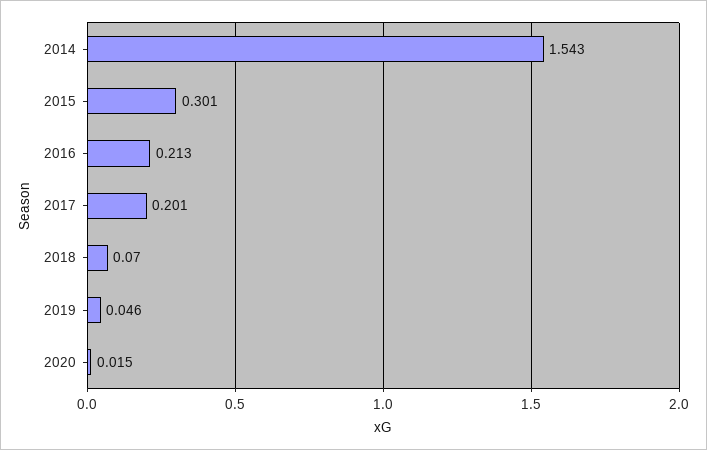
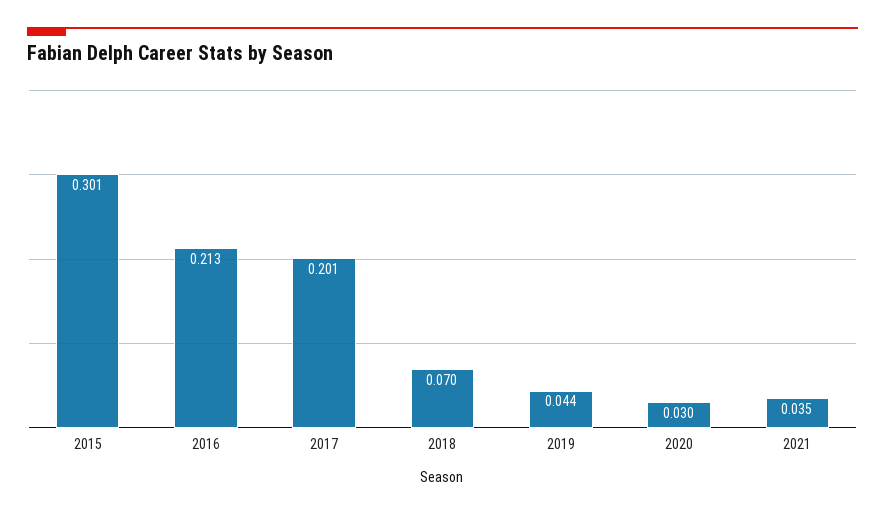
2014: 1.543 -> none
2019: 0.046 -> 0.044
2020: 0.015 -> 0.03
2021: none -> 0.035

